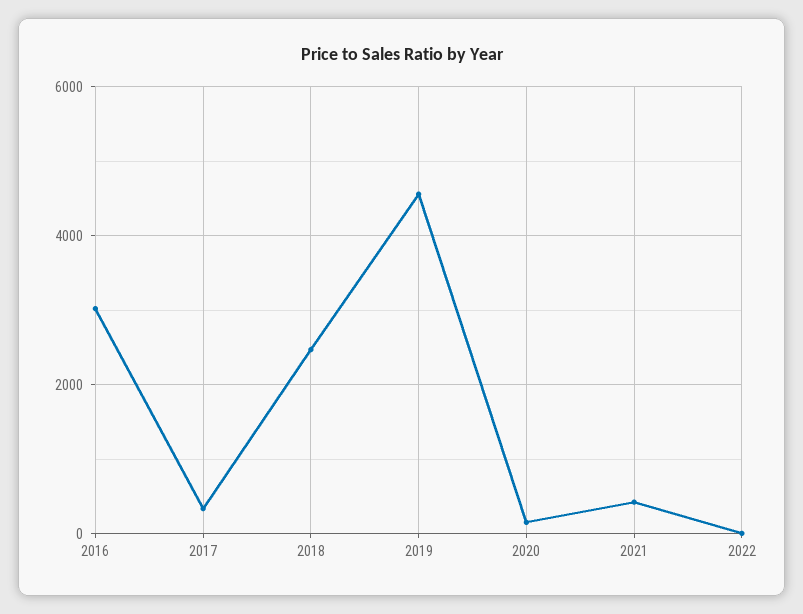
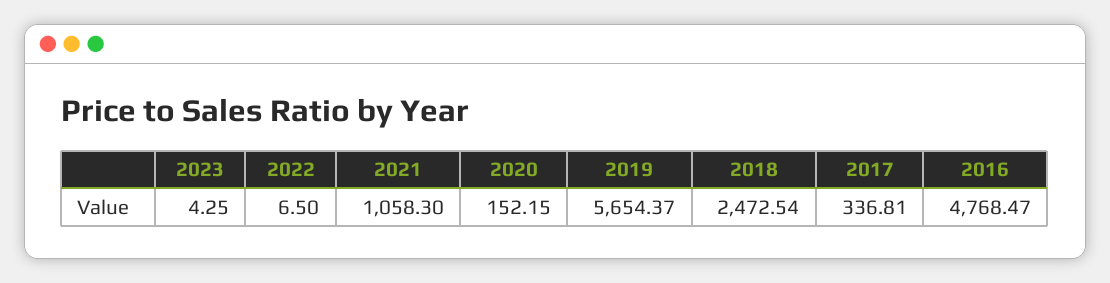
2016: 3000 -> 4768.47
2019: 4600 -> 5654.37
2021: 400 -> 1058.3
2023: none -> 4.25

